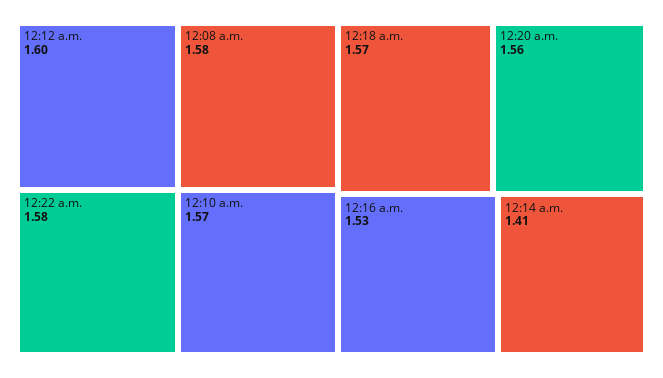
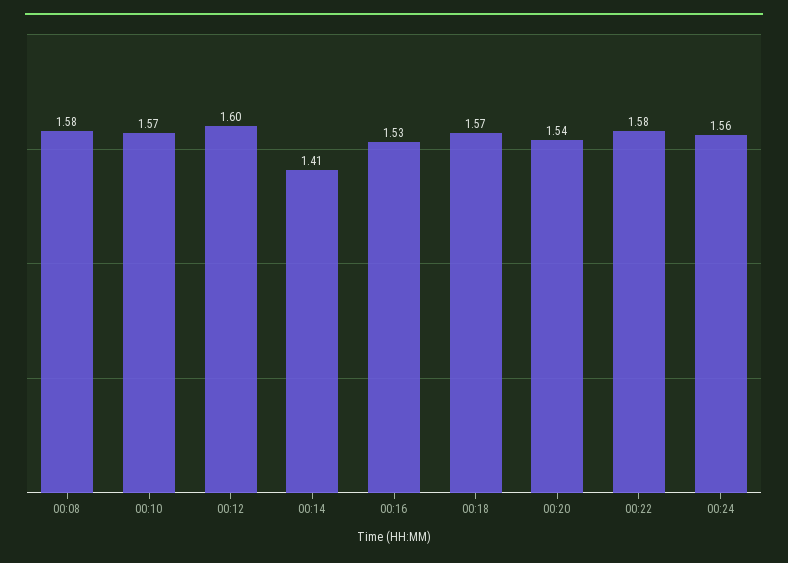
12:20 a.m.: 1.56 -> 1.54
00:24: none -> 1.56

